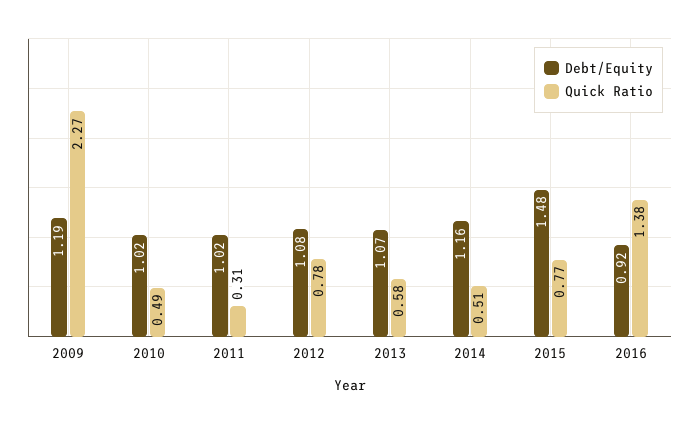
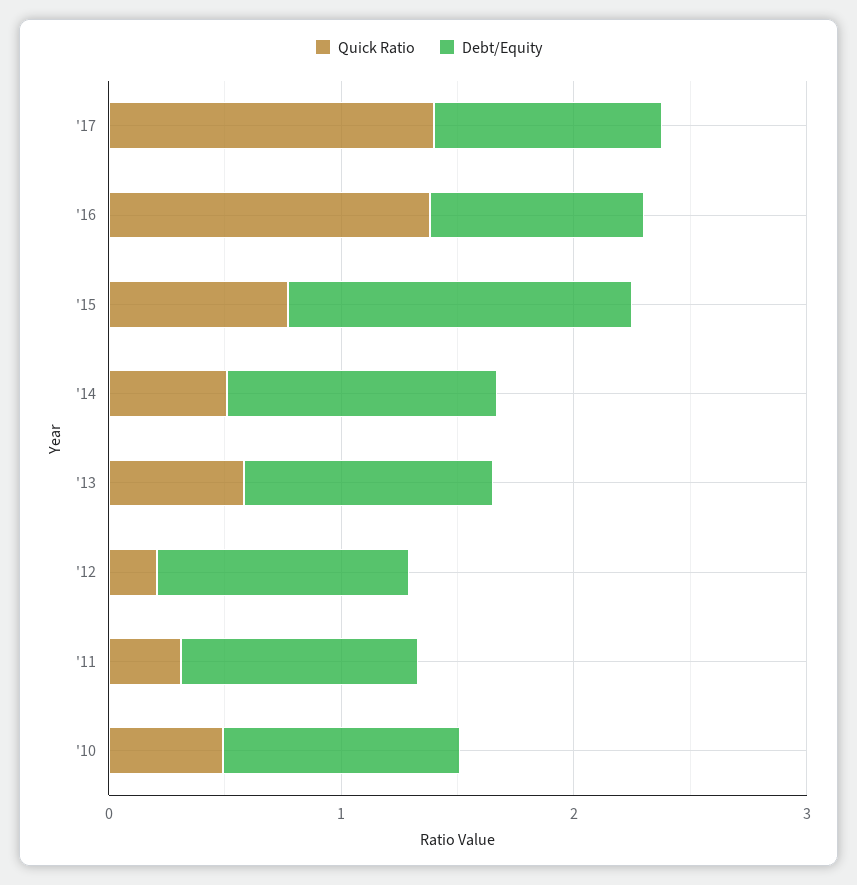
Debt/Equity, 2009: 1.19 -> none
Quick Ratio, 2009: 2.27 -> none
Quick Ratio, 2012: 0.78 -> 0.2
Quick Ratio, '17: none -> 1.4
Debt/Equity, '17: none -> 1

